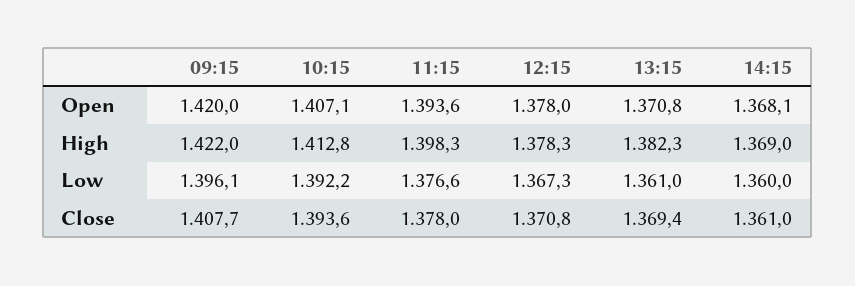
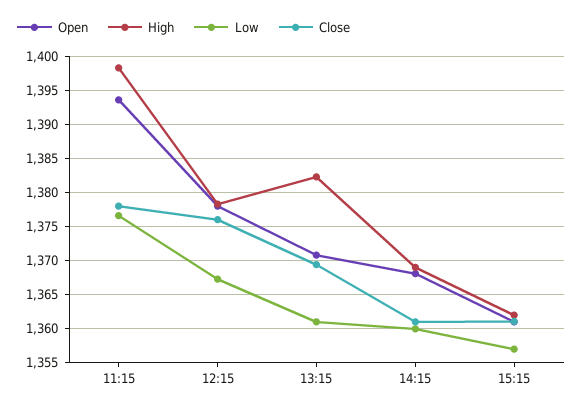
Open, 09:15: 1420 -> none
Open, 10:15: 1407.1 -> none
High, 09:15: 1422 -> none
High, 10:15: 1412.8 -> none
Low, 09:15: 1396.1 -> none
Low, 10:15: 1392.2 -> none
Close, 09:15: 1407.7 -> none
Close, 10:15: 1393.6 -> none
Close, 12:15: 1370.8 -> 1376
Open, 15:15: none -> 1361
High, 15:15: none -> 1362
Low, 15:15: none -> 1357
Close, 15:15: none -> 1361

